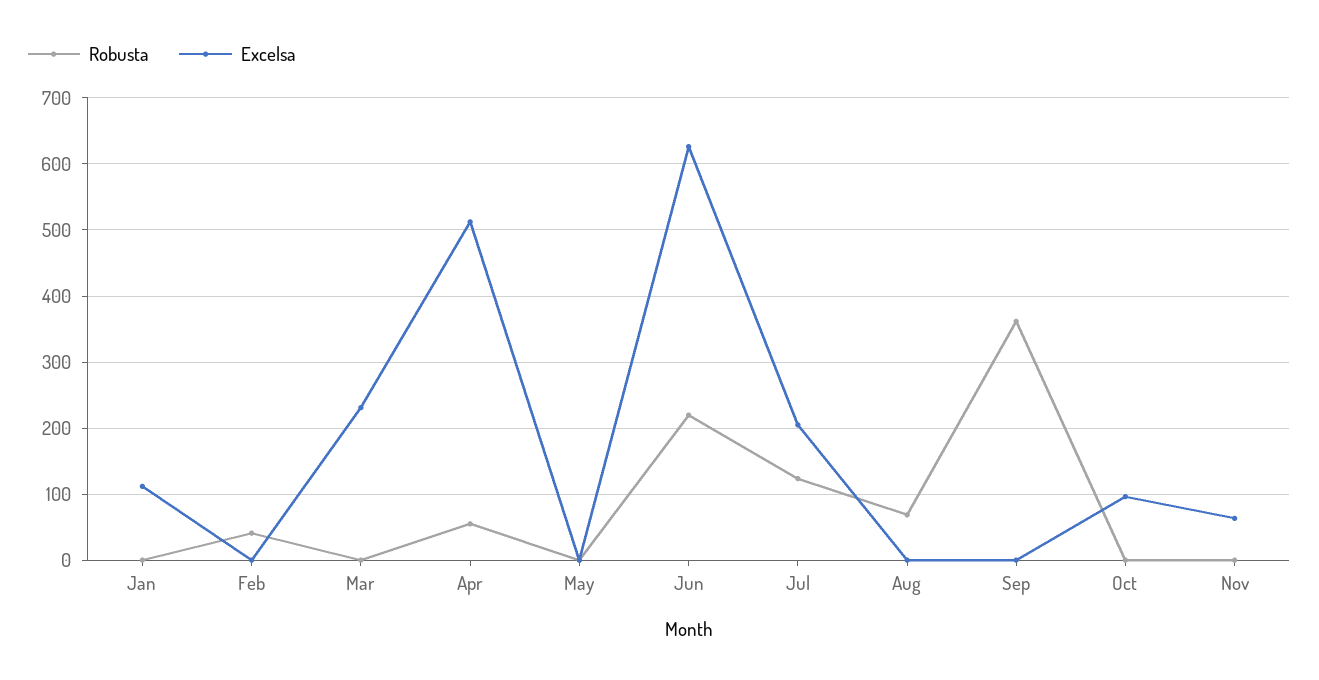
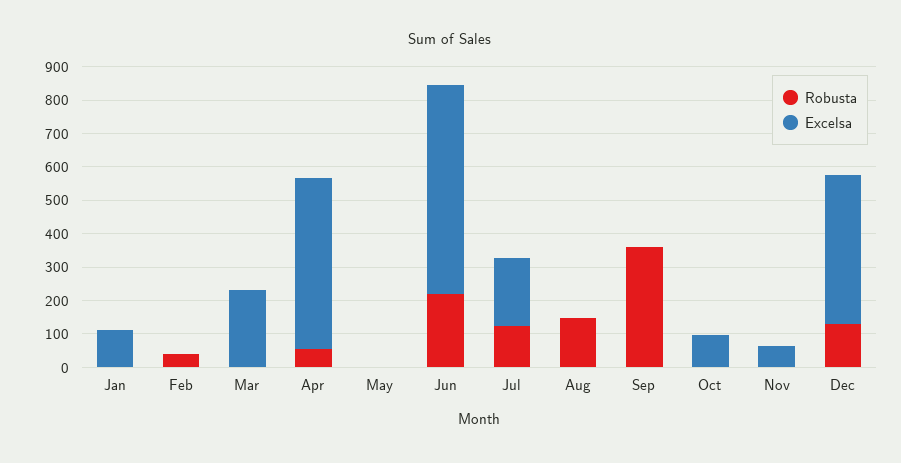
Robusta, Aug: 70 -> 150
Robusta, Dec: none -> 125
Excelsa, Dec: none -> 450

